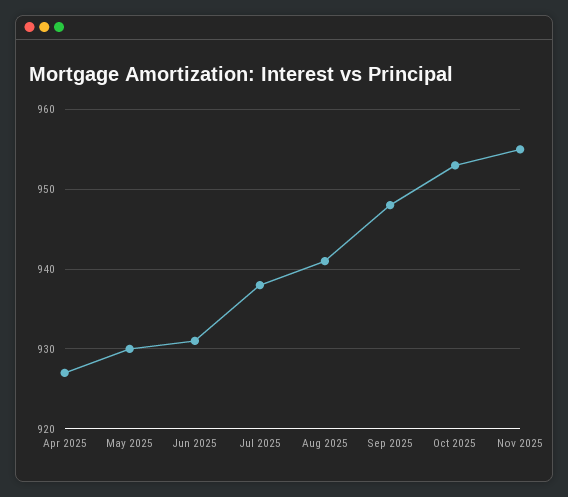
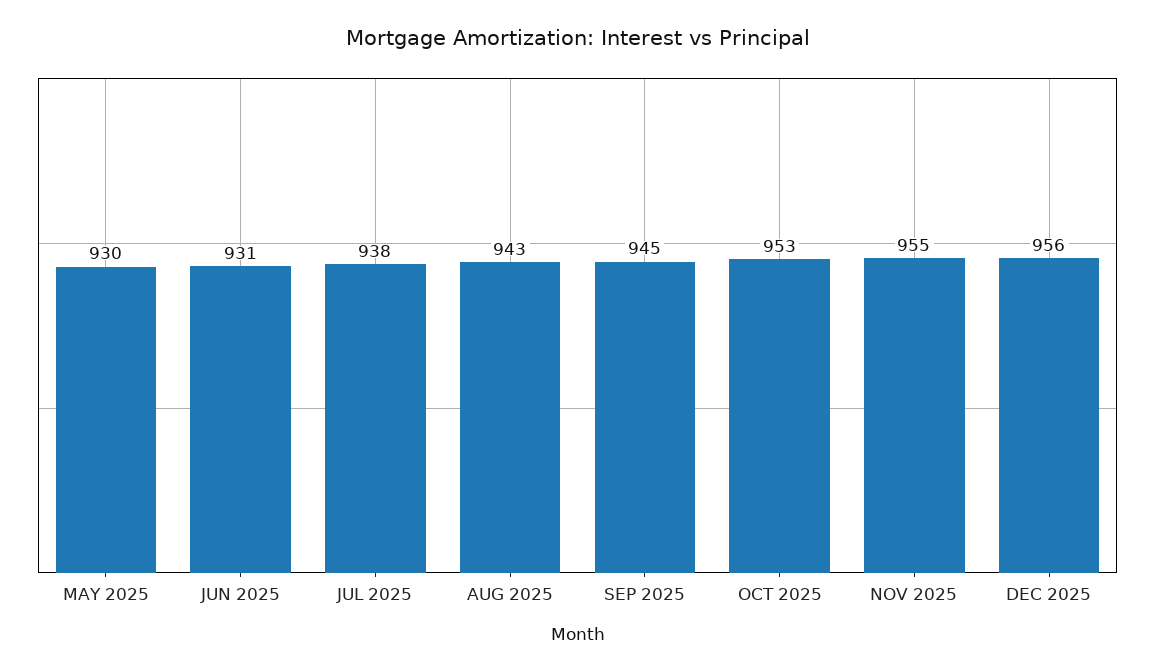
Apr 2025: 927 -> none
Aug 2025: 941 -> 943
Sep 2025: 948 -> 945
DEC 2025: none -> 956

